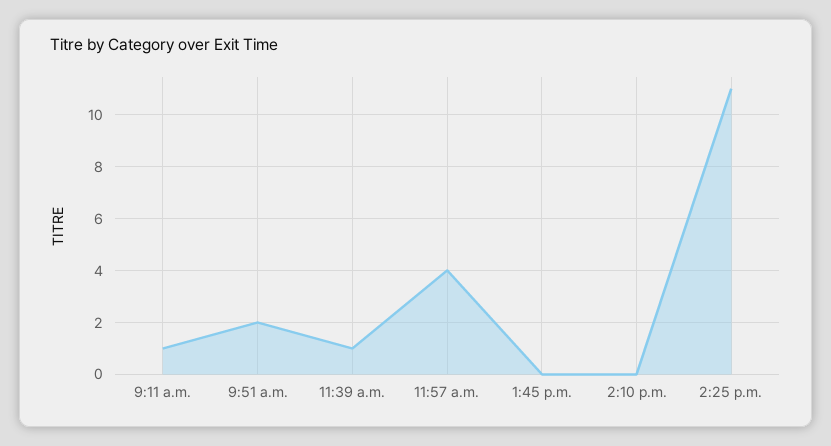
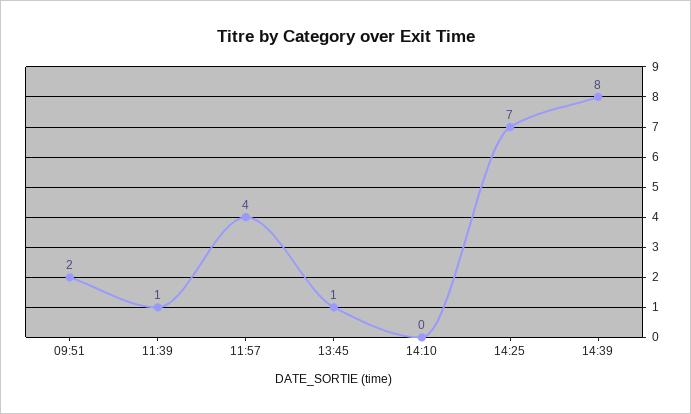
9:11 a.m.: 1 -> none
1:45 p.m.: 0 -> 1
2:25 p.m.: 11 -> 7
14:39: none -> 8

